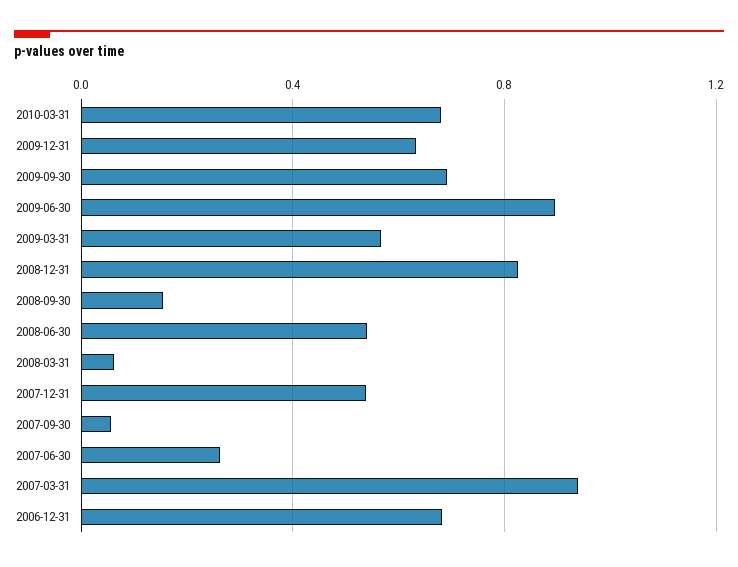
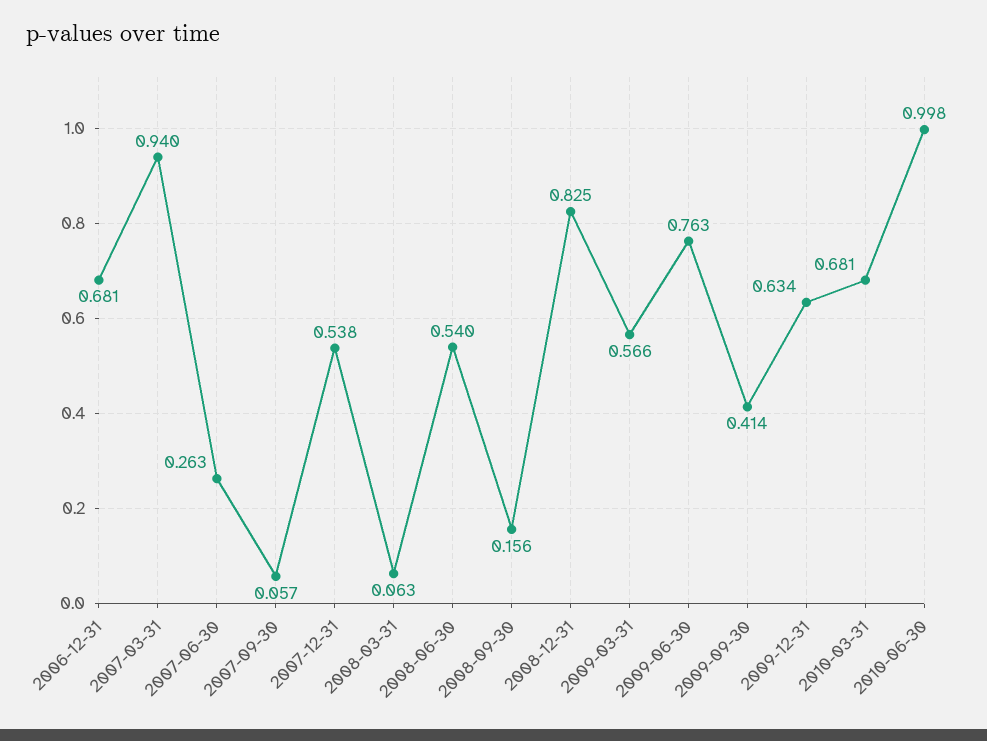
2009-09-30: 0.7 -> 0.414
2009-06-30: 0.9 -> 0.763
2010-06-30: none -> 0.998

